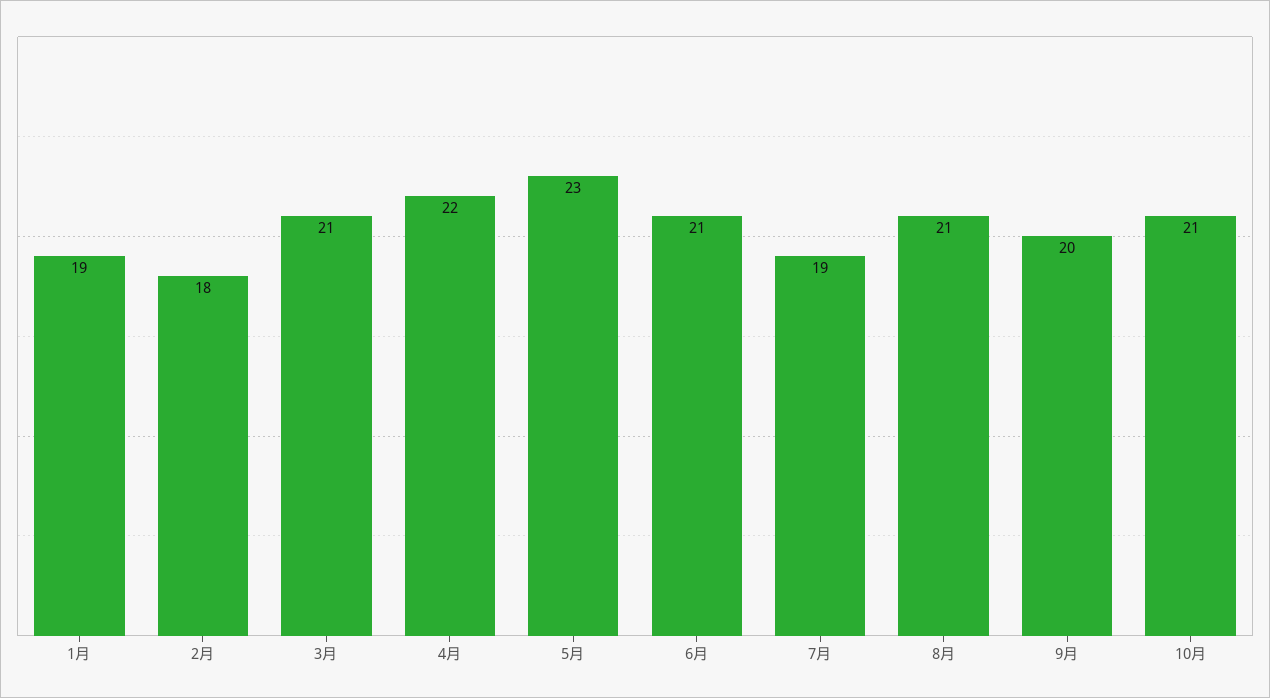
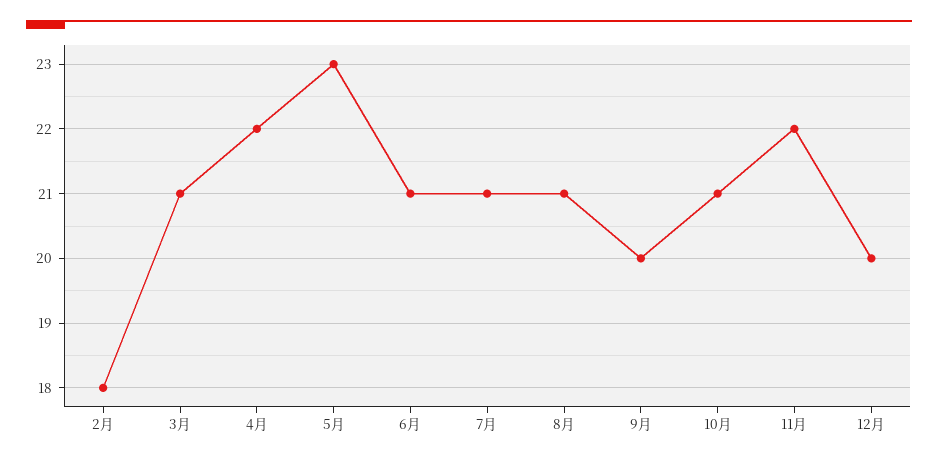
1月: 19 -> none
7月: 19 -> 21
11月: none -> 22
12月: none -> 20

